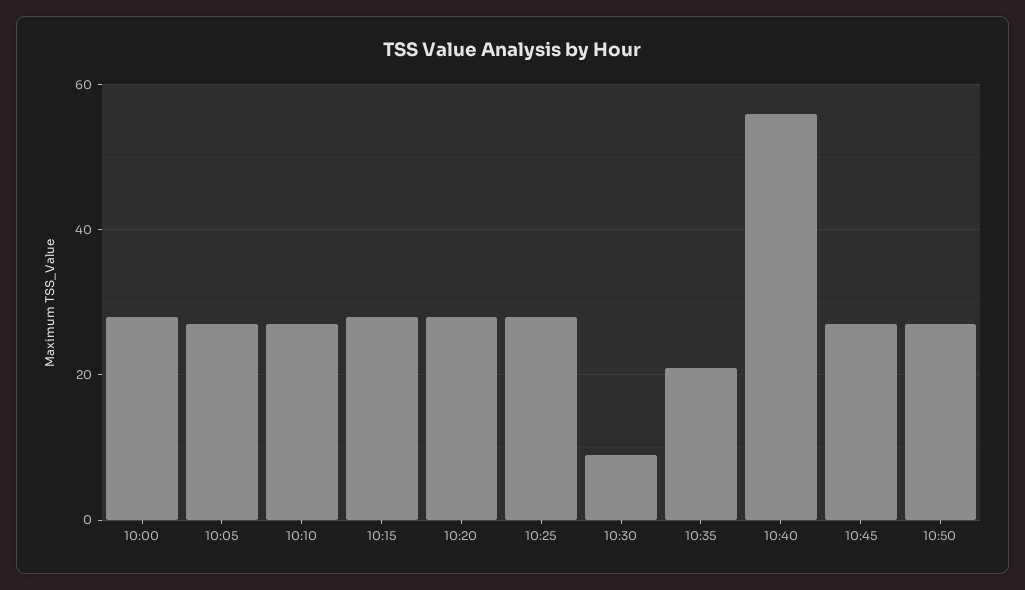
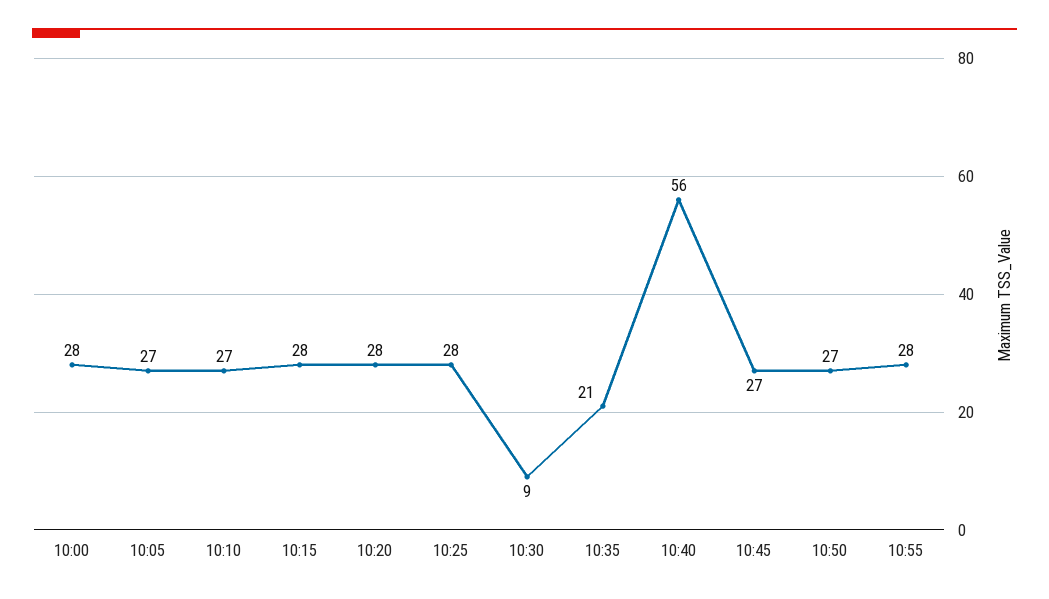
10:55: none -> 28

